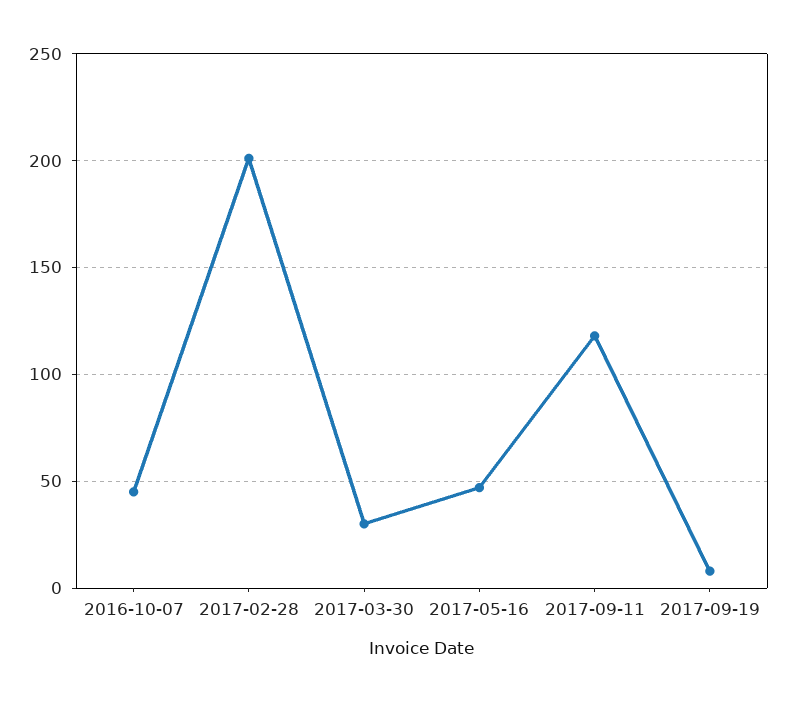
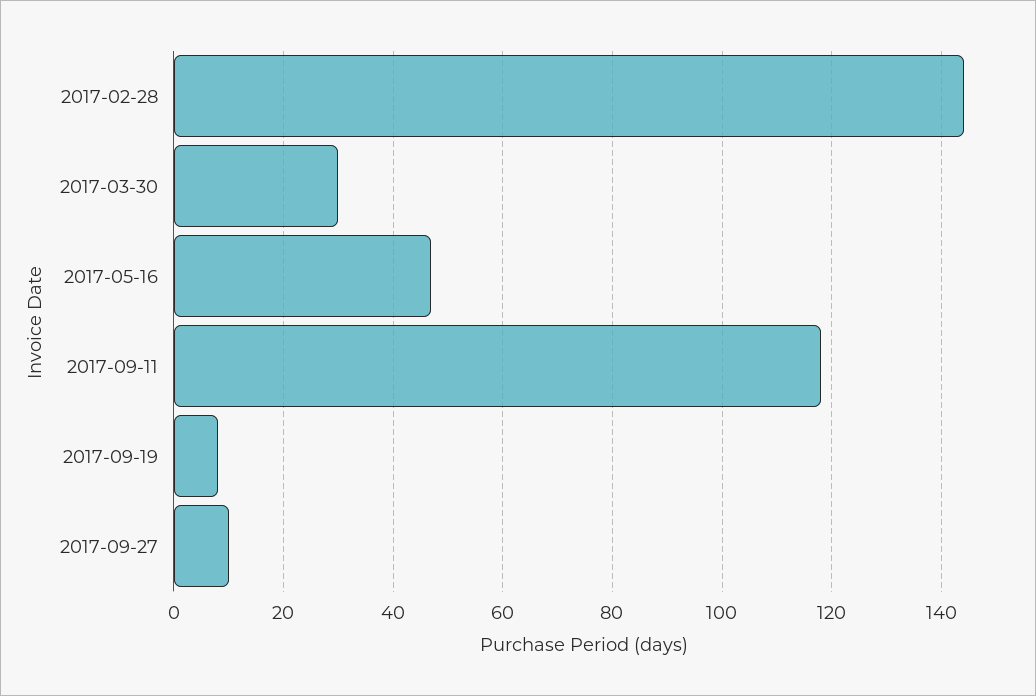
2016-10-07: 45 -> none
2017-02-28: 200 -> 145
2017-09-27: none -> 10

